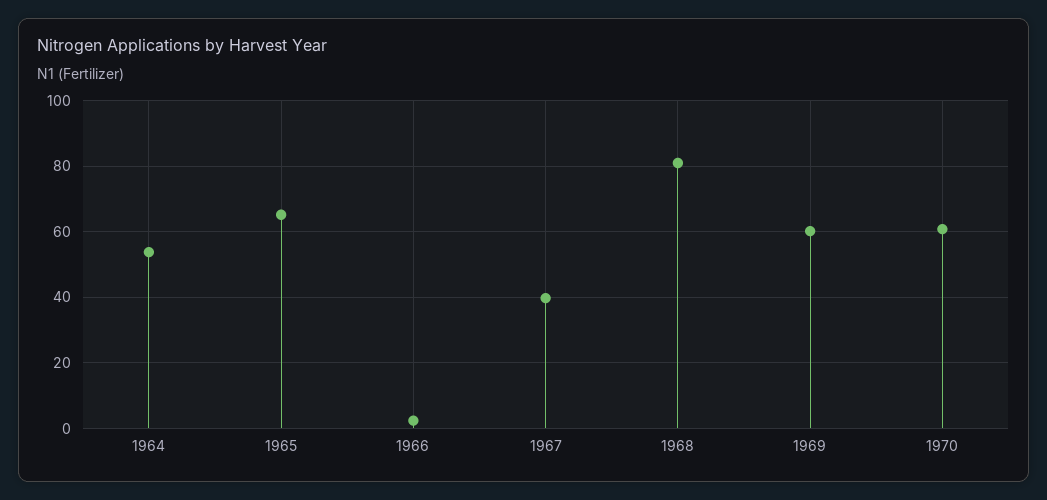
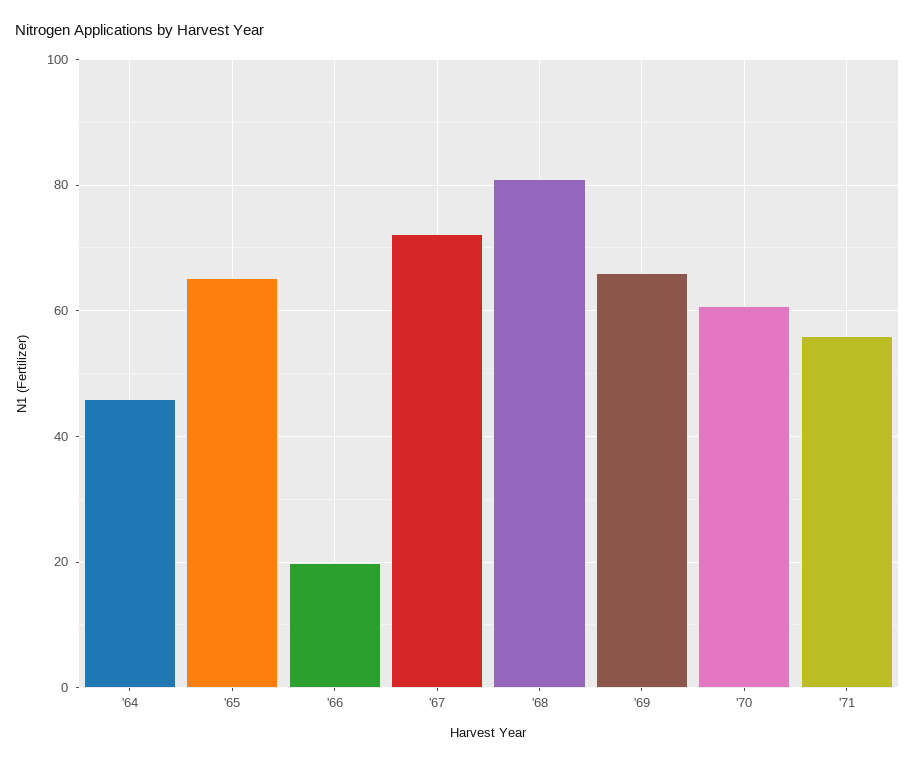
1964: 54 -> 46
1966: 2 -> 20
1967: 40 -> 72
1969: 60 -> 66
'71: none -> 56

